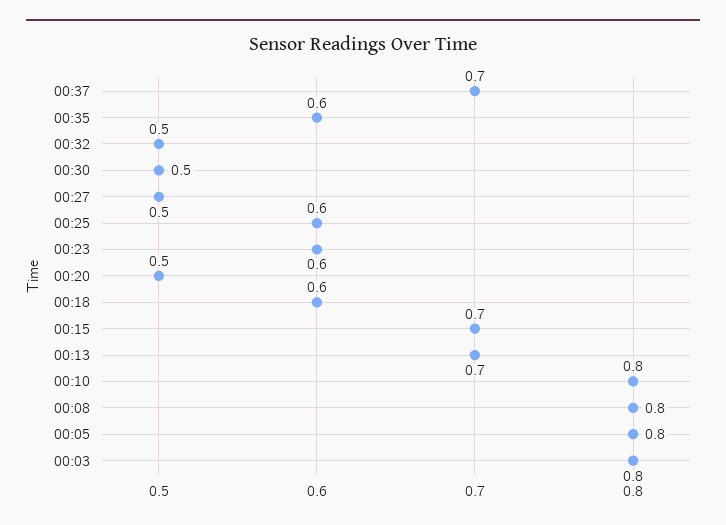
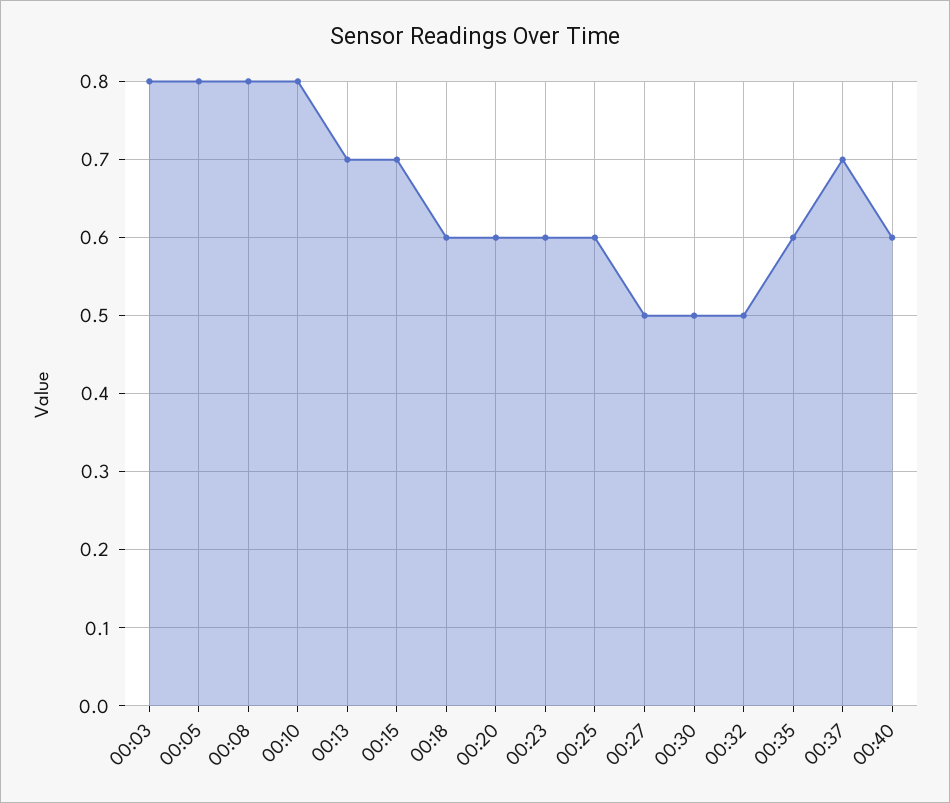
00:20: 0.5 -> 0.6
00:40: none -> 0.6

